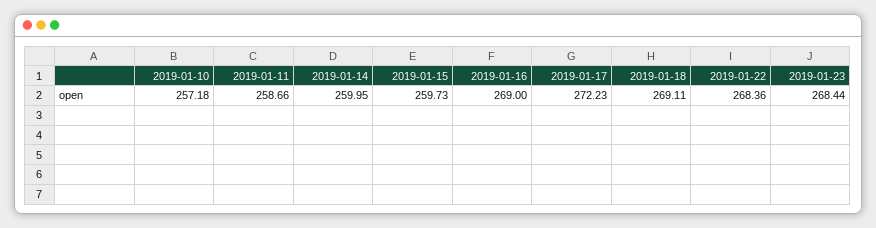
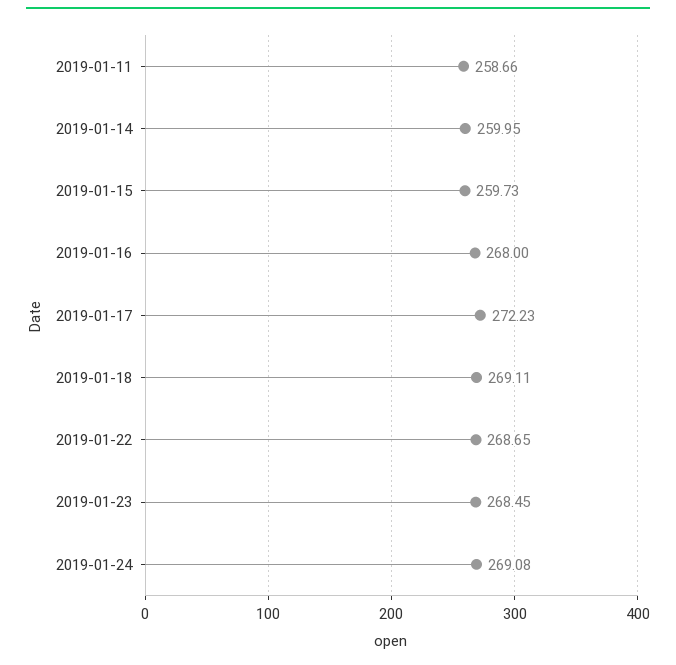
2019-01-10: 257.18 -> none
2019-01-16: 269 -> 268
2019-01-22: 268.36 -> 268.65
2019-01-23: 268.44 -> 268.45
2019-01-24: none -> 269.08

